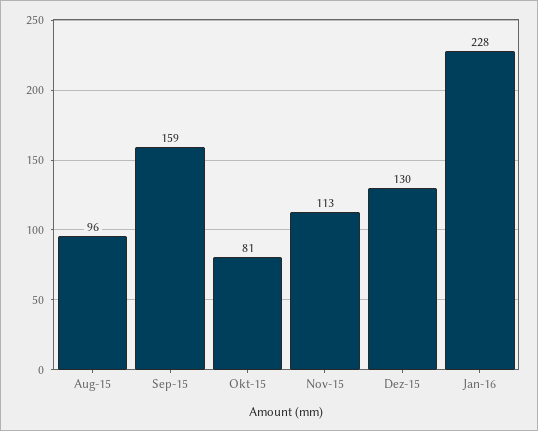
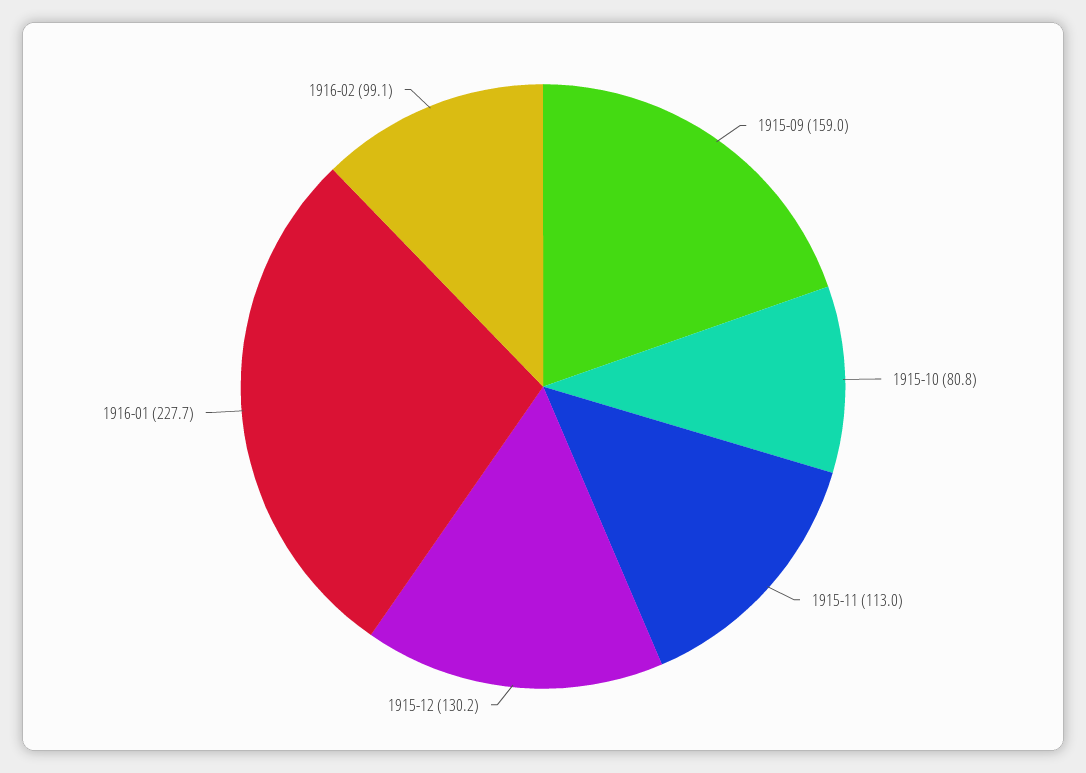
Aug-15: 96 -> none
1916-02: none -> 99.1

